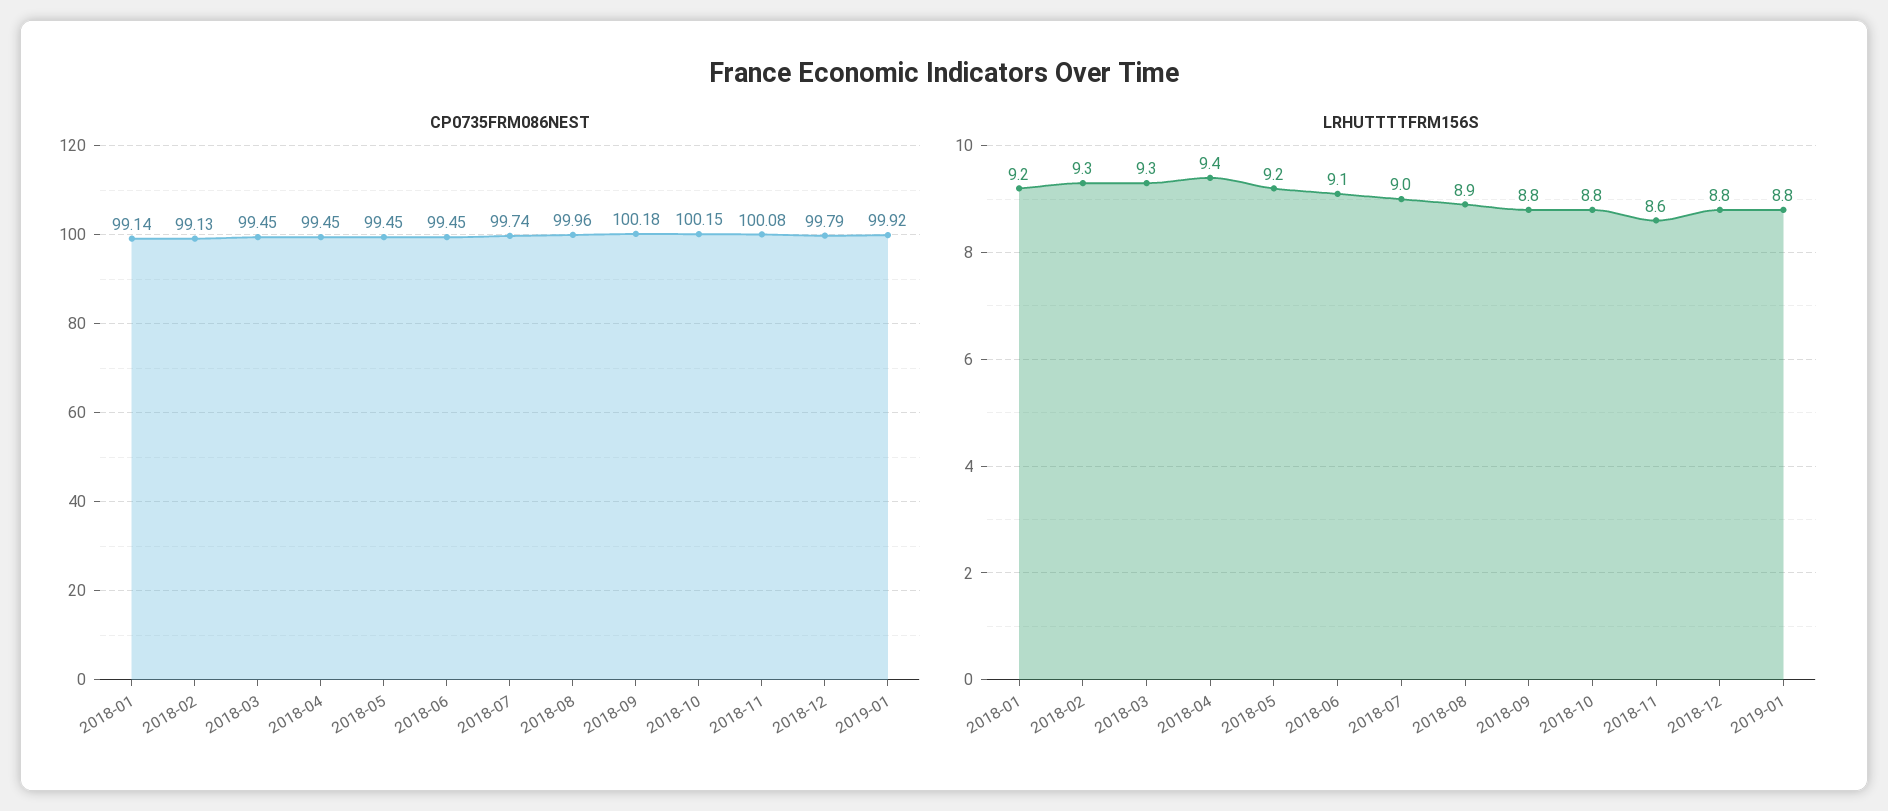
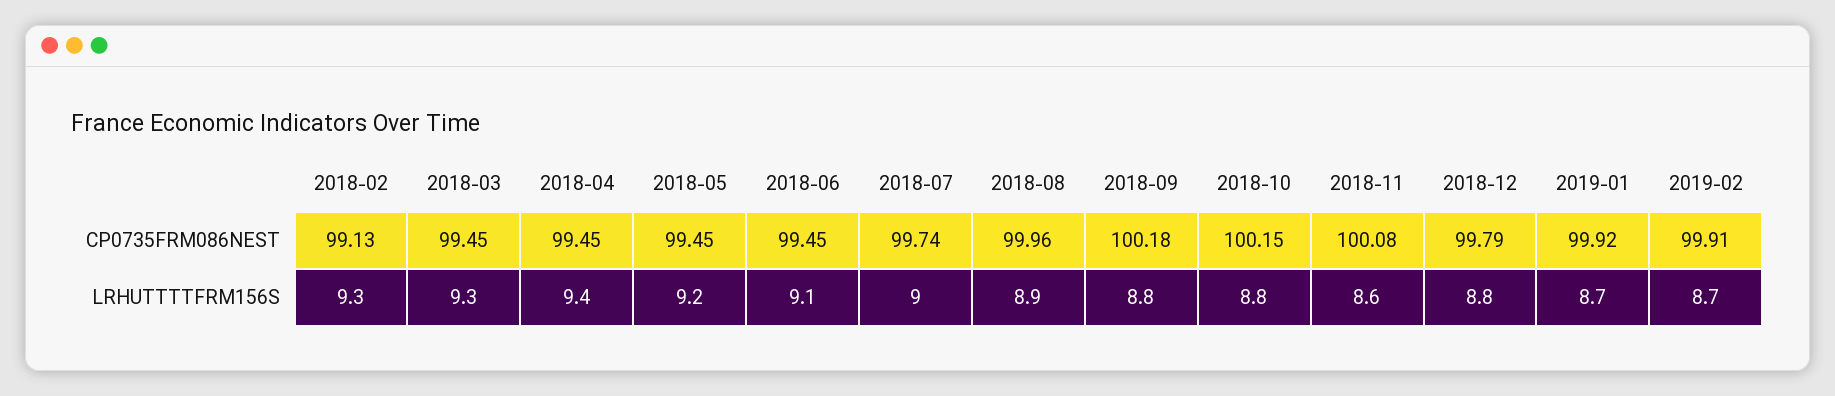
CP0735FRM086NEST, 2018-01: 99.14 -> none
LRHUTTTTFRM156S, 2018-01: 9.2 -> none
LRHUTTTTFRM156S, 2019-01: 8.8 -> 8.7
CP0735FRM086NEST, 2019-02: none -> 99.91
LRHUTTTTFRM156S, 2019-02: none -> 8.7

